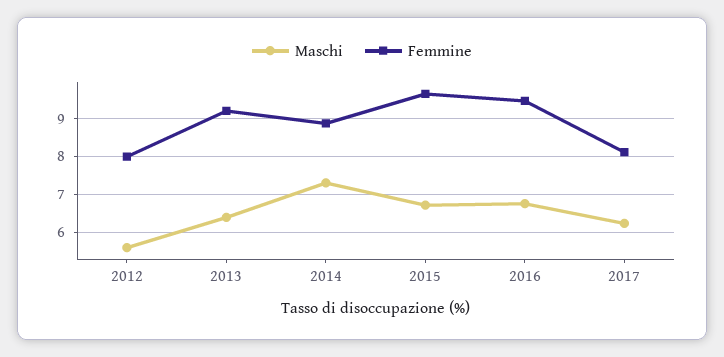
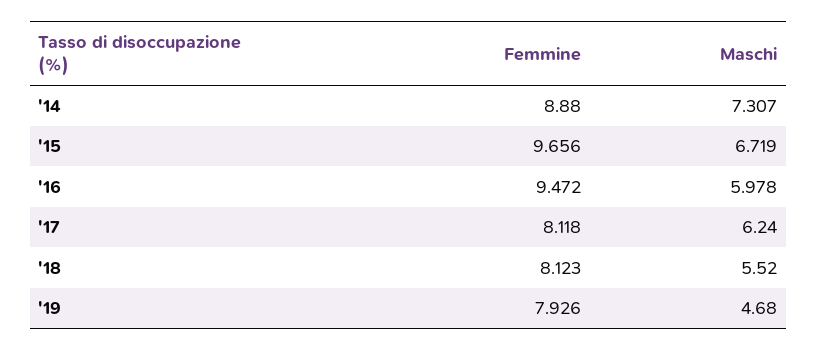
Maschi, 2012: 5.6 -> none
Femmine, 2012: 8 -> none
Maschi, 2013: 6.4 -> none
Femmine, 2013: 9.2 -> none
Maschi, 2016: 6.8 -> 5.978
Femmine, '18: none -> 8.123
Maschi, '18: none -> 5.52
Femmine, '19: none -> 7.926
Maschi, '19: none -> 4.68

